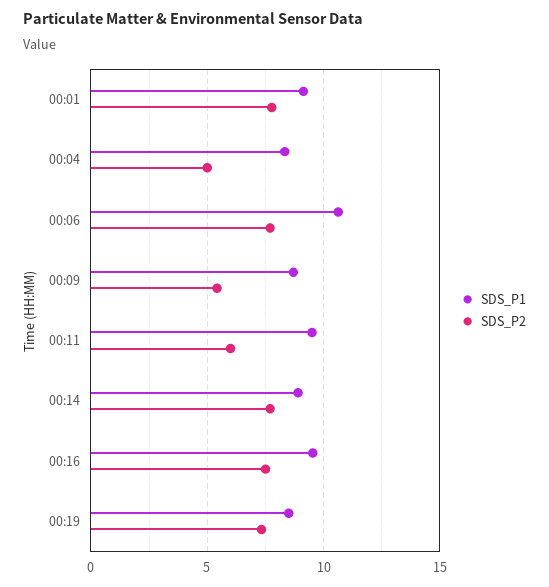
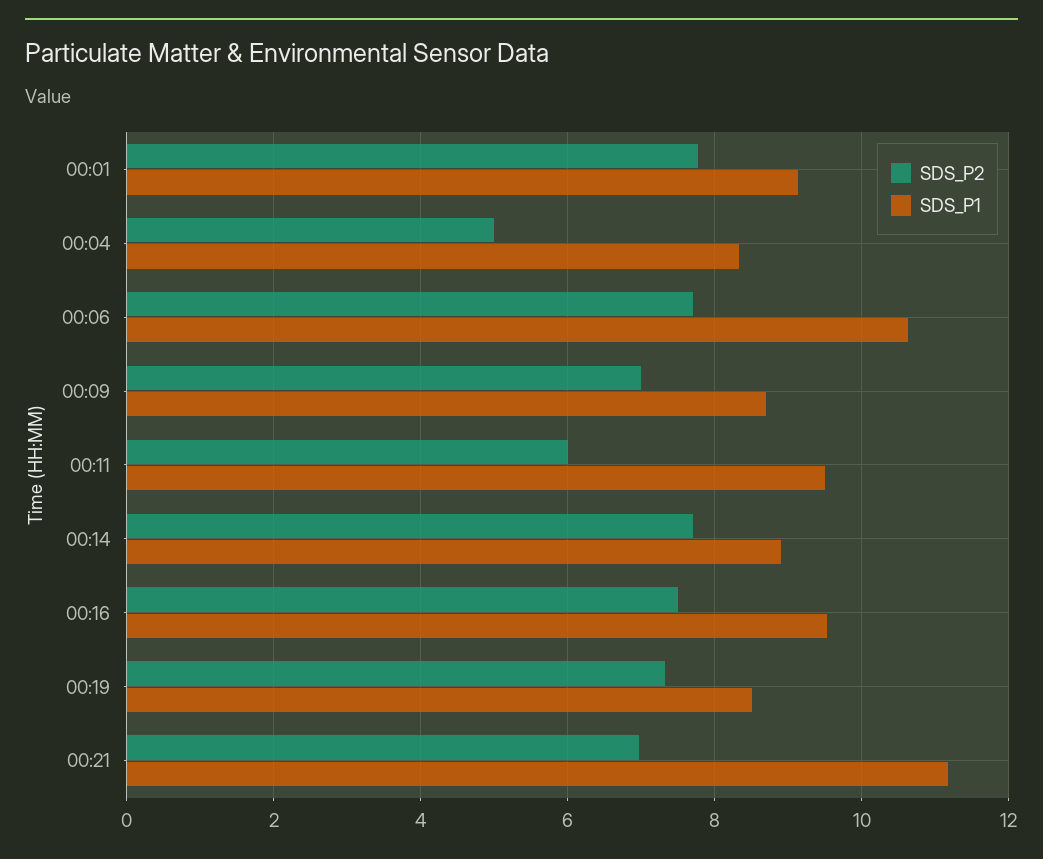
SDS_P2, 00:09: 5.5 -> 7
SDS_P2, 00:21: none -> 7
SDS_P1, 00:21: none -> 11.2

